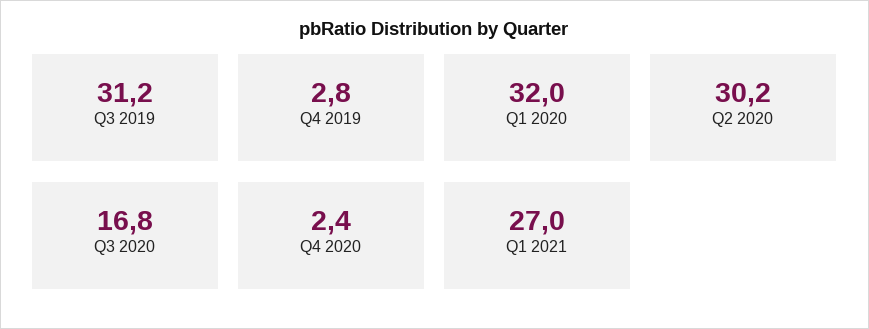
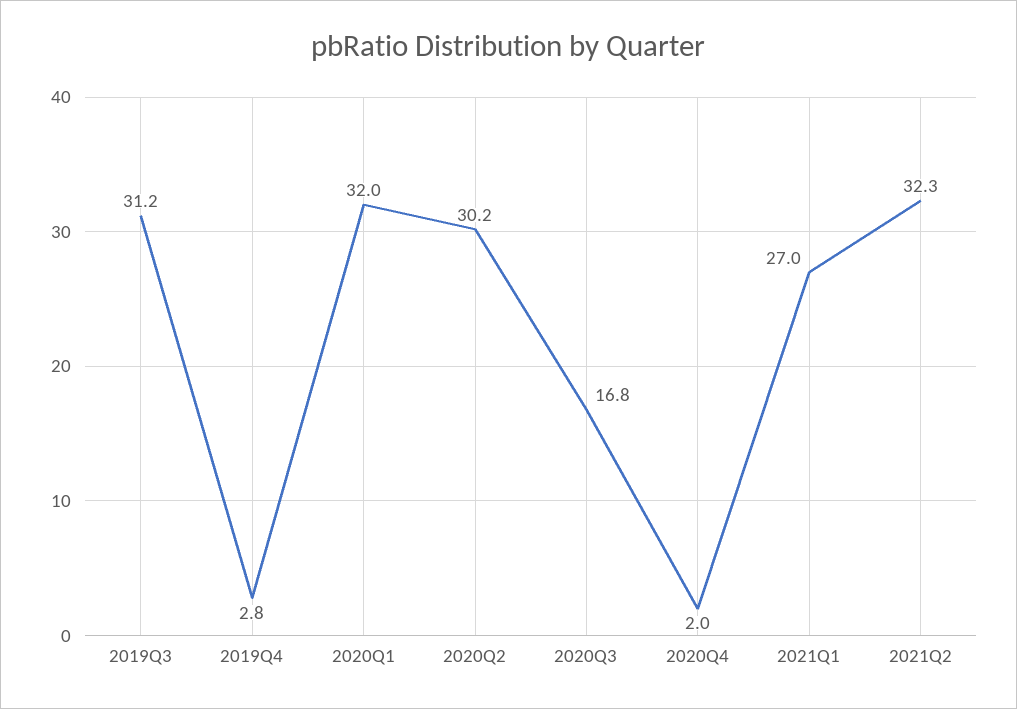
Q4 2020: 2.4 -> 2
2021Q2: none -> 32.3

